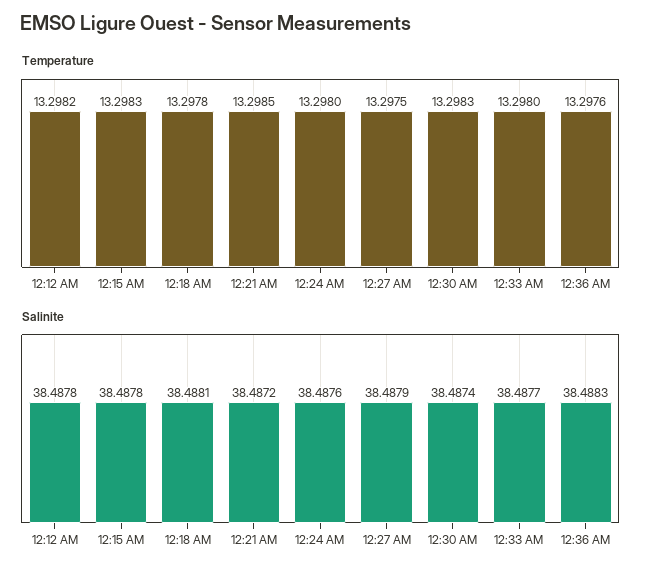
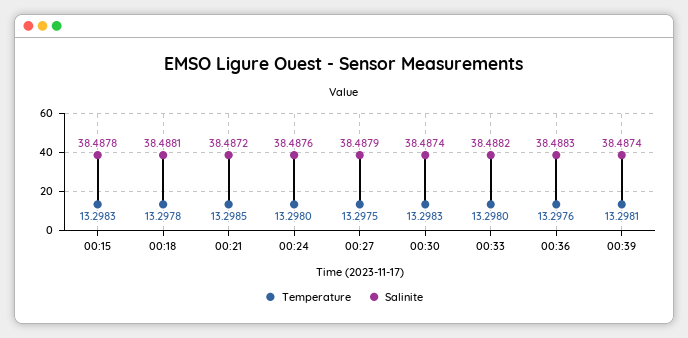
Temperature, 12:12 AM: 13.2982 -> none
Salinite, 12:12 AM: 38.4878 -> none
Salinite, 12:33 AM: 38.4877 -> 38.4882
Temperature, 00:39: none -> 13.2981
Salinite, 00:39: none -> 38.4874

